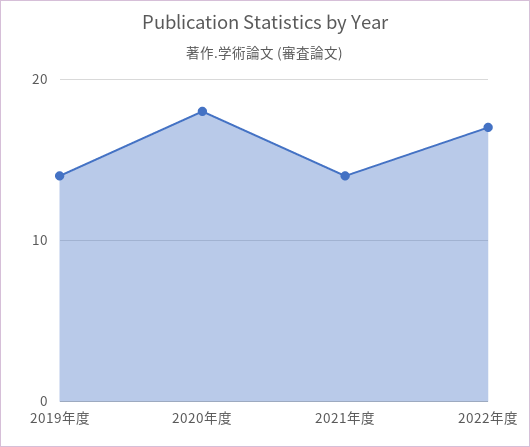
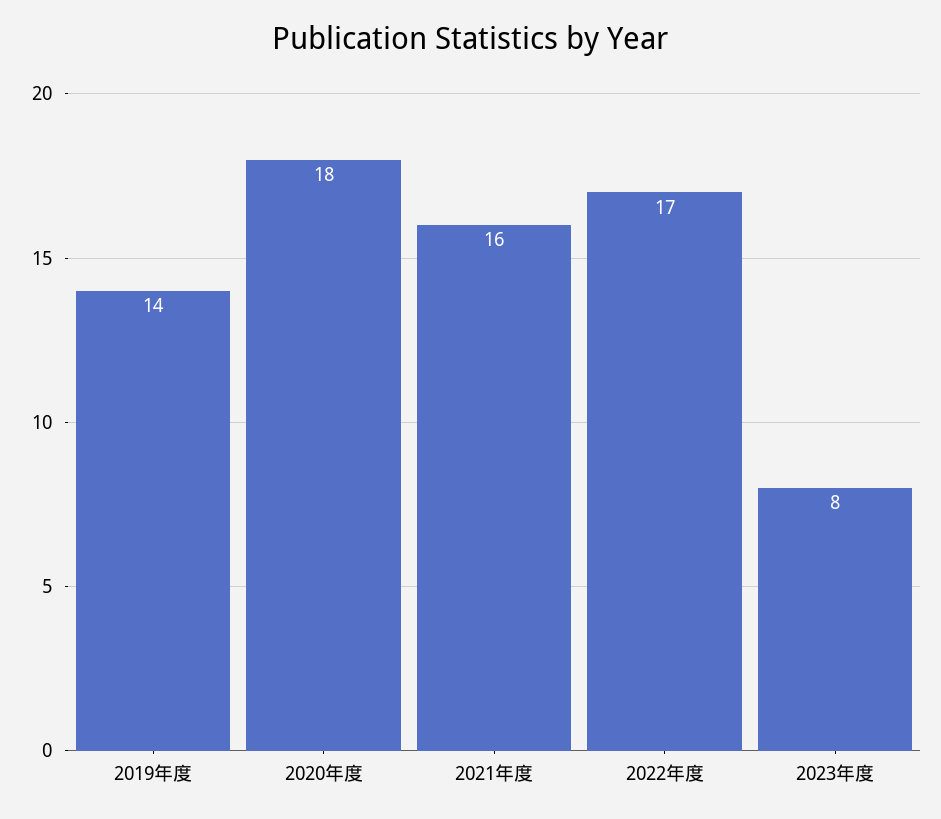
2021年度: 14 -> 16
2023年度: none -> 8

